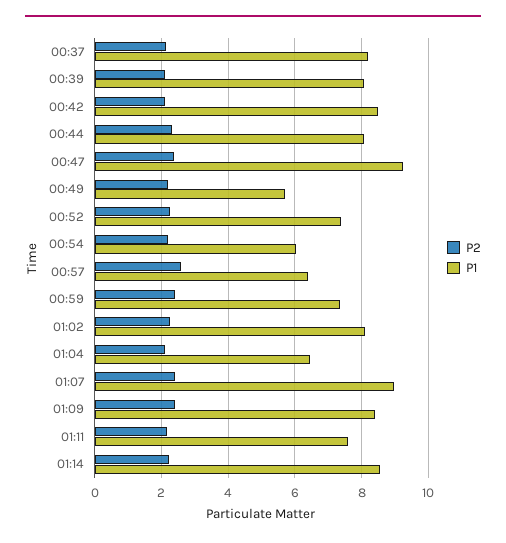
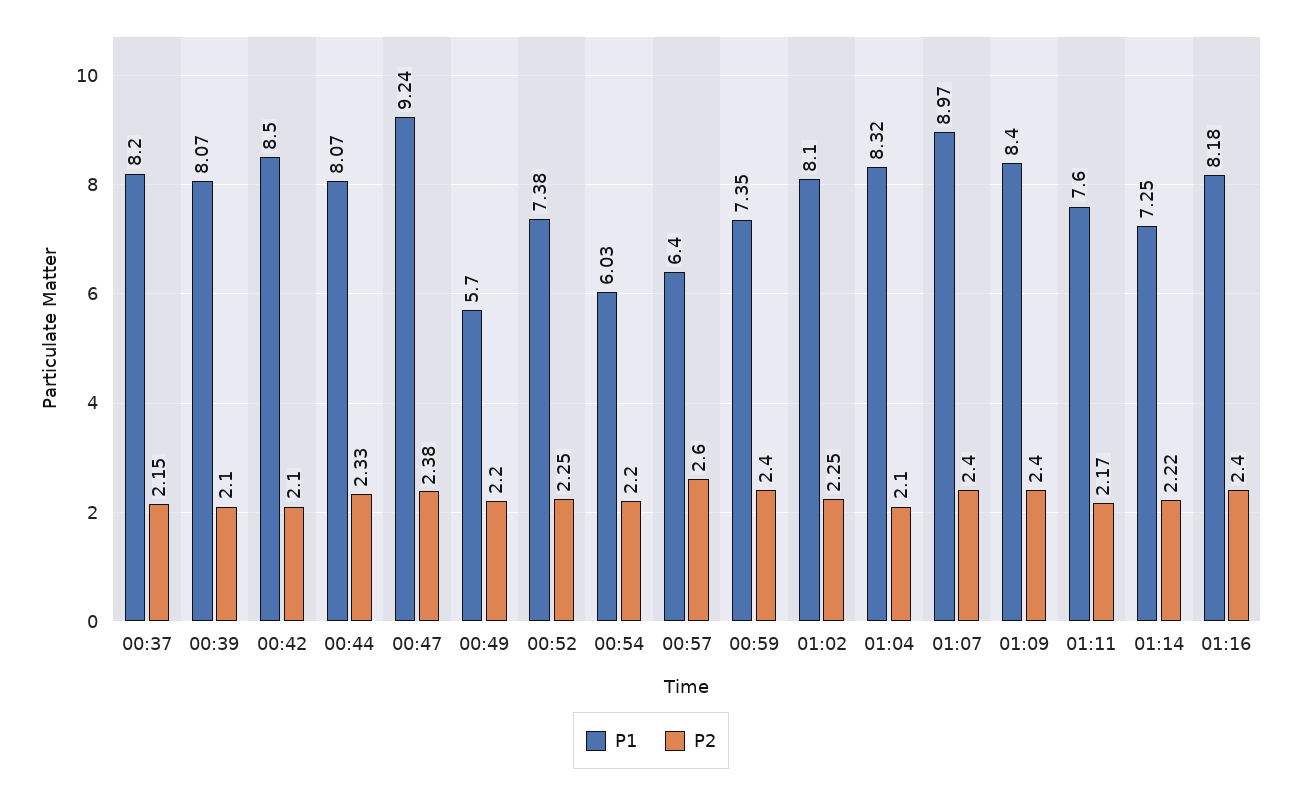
P1, 01:04: 6.4 -> 8.32
P1, 01:14: 8.6 -> 7.25
P1, 01:16: none -> 8.18
P2, 01:16: none -> 2.4

